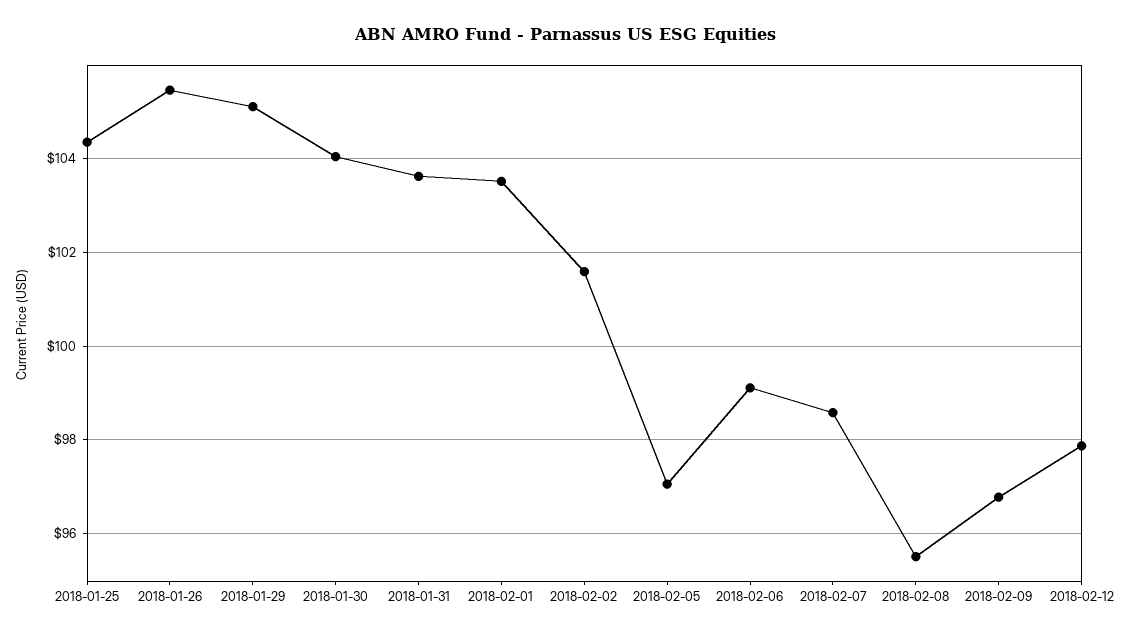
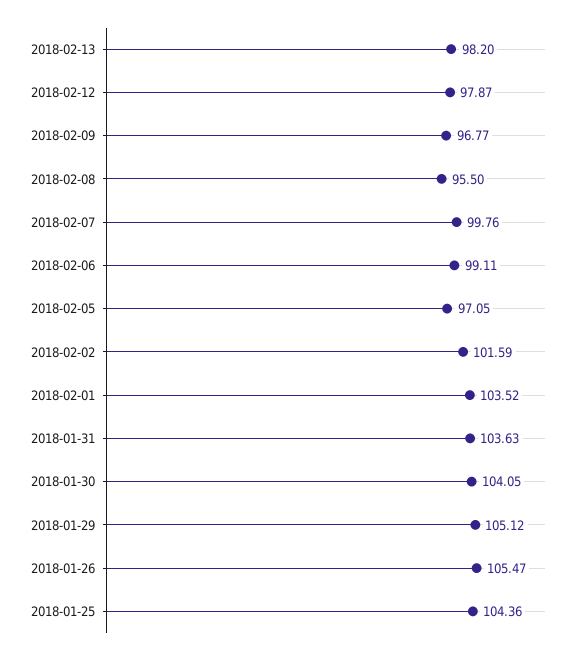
2018-02-07: 98.6 -> 99.76
2018-02-13: none -> 98.2

